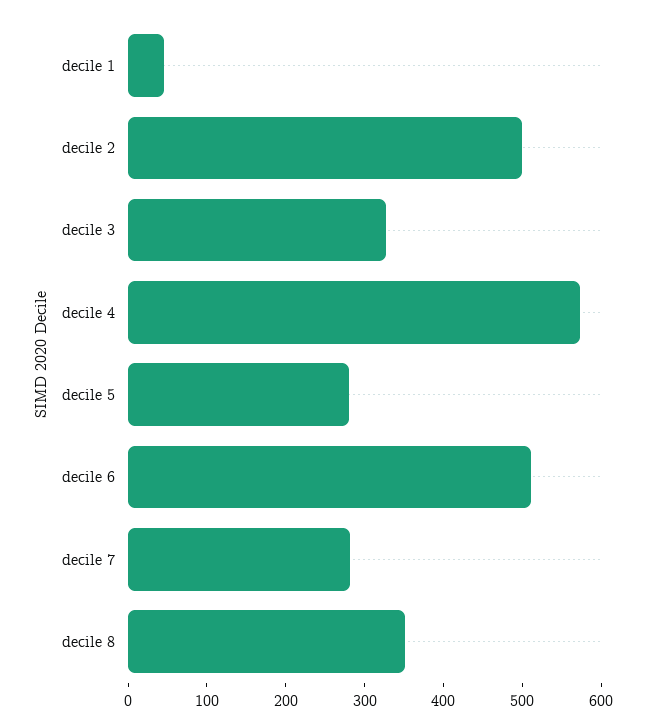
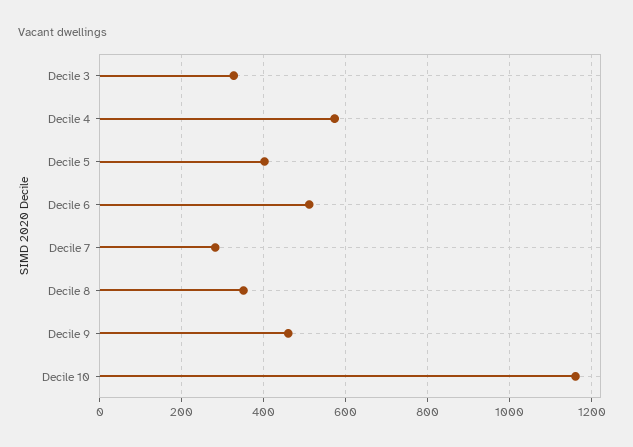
decile 1: 40 -> none
decile 2: 500 -> none
decile 5: 280 -> 400
Decile 9: none -> 460
Decile 10: none -> 1160

